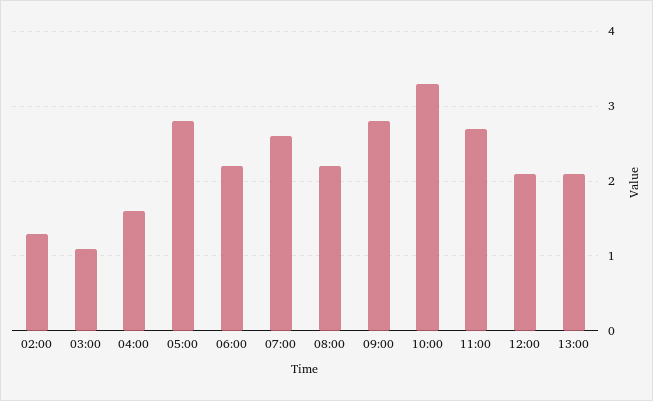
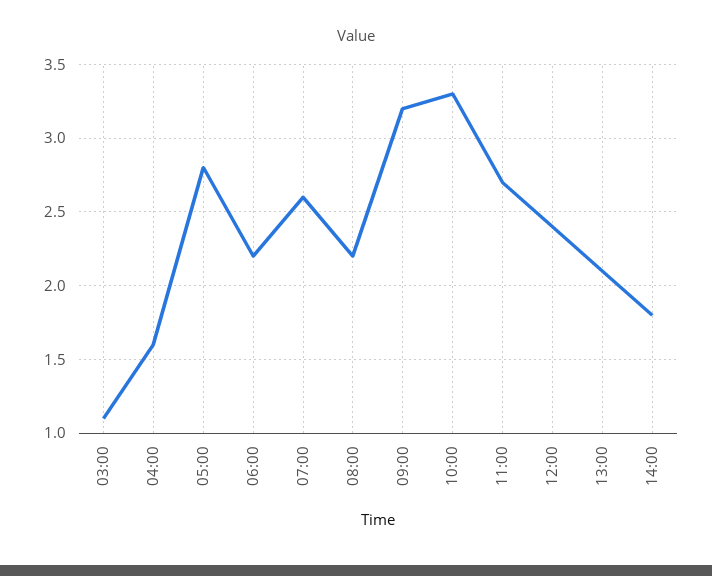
02:00: 1.3 -> none
09:00: 2.8 -> 3.2
12:00: 2.1 -> 2.4
14:00: none -> 1.8

